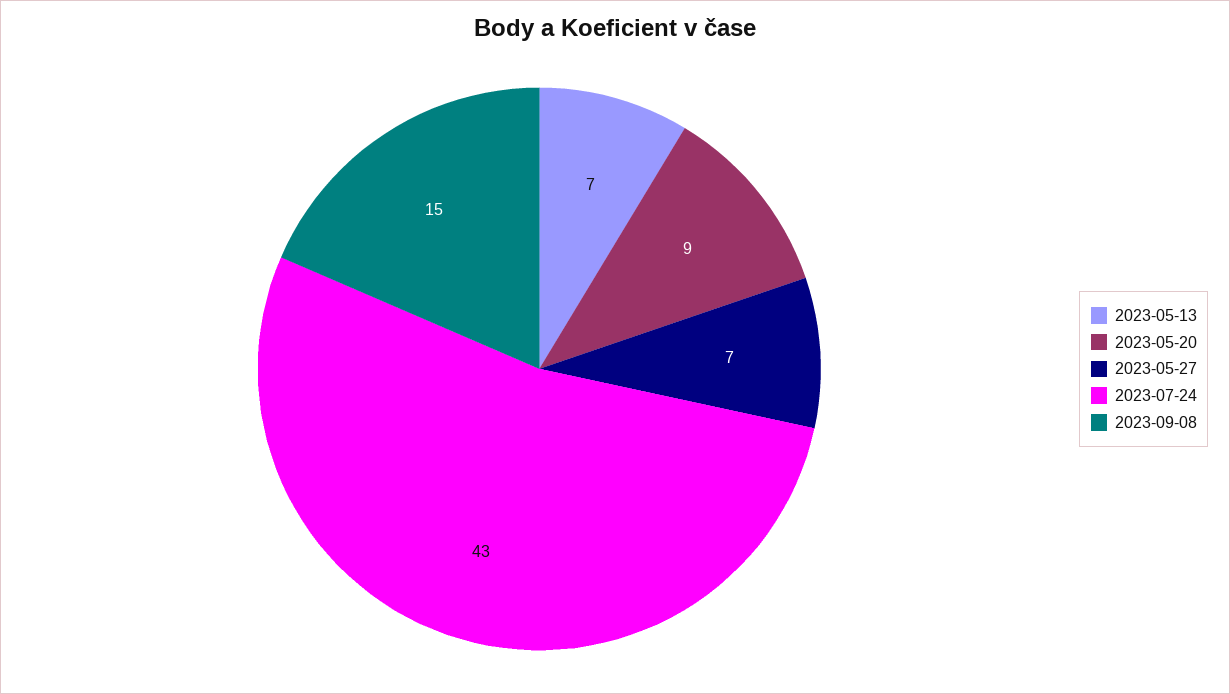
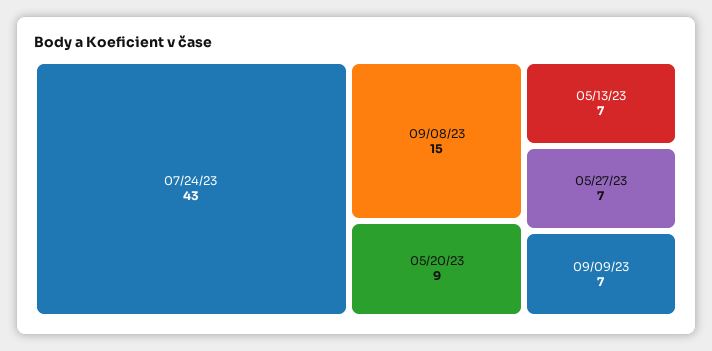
09/09/23: none -> 7

